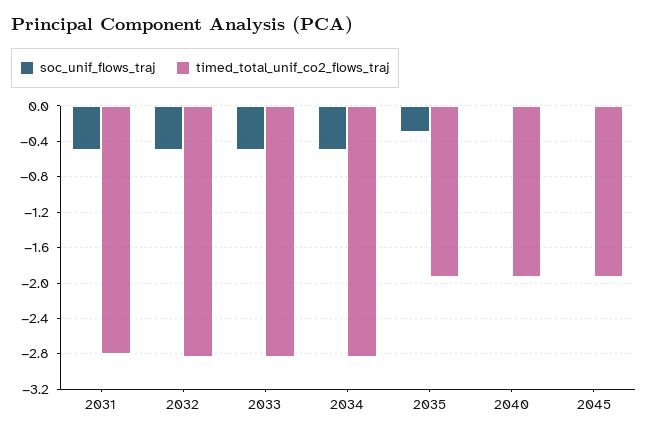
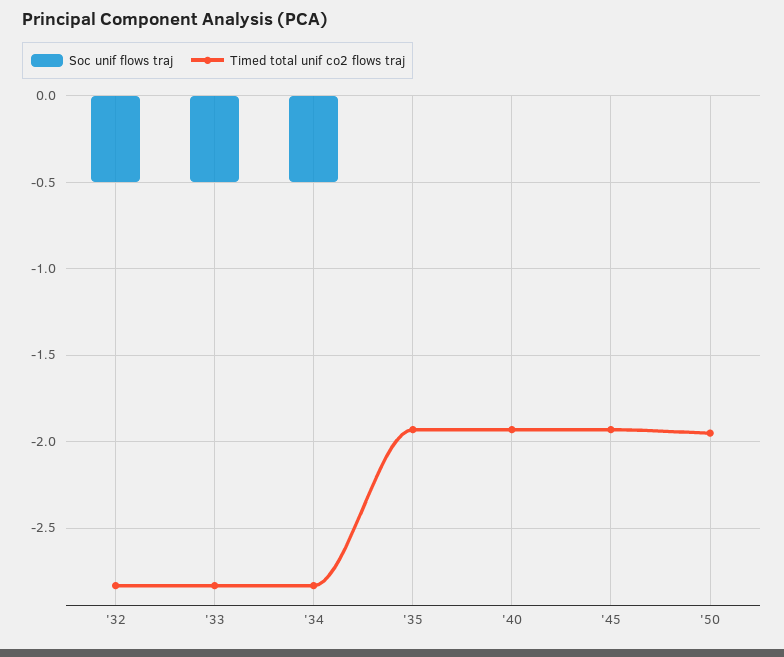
soc_unif_flows_traj, 2031: -0.5 -> none
timed_total_unif_co2_flows_traj, 2031: -2.8 -> none
soc_unif_flows_traj, 2035: -0.3 -> 0
soc_unif_flows_traj, '50: none -> 0
timed_total_unif_co2_flows_traj, '50: none -> -1.95

